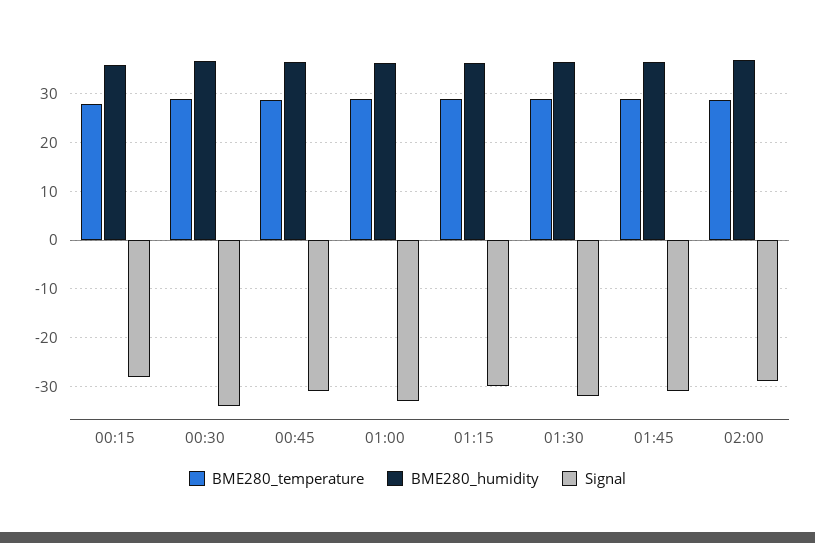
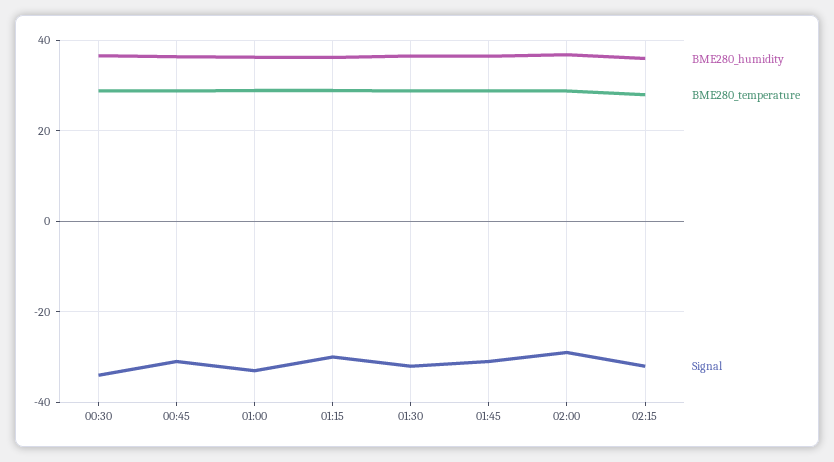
BME280_temperature, 00:15: 28 -> none
BME280_humidity, 00:15: 36 -> none
Signal, 00:15: -28 -> none
BME280_humidity, 02:15: none -> 36
BME280_temperature, 02:15: none -> 28
Signal, 02:15: none -> -32

